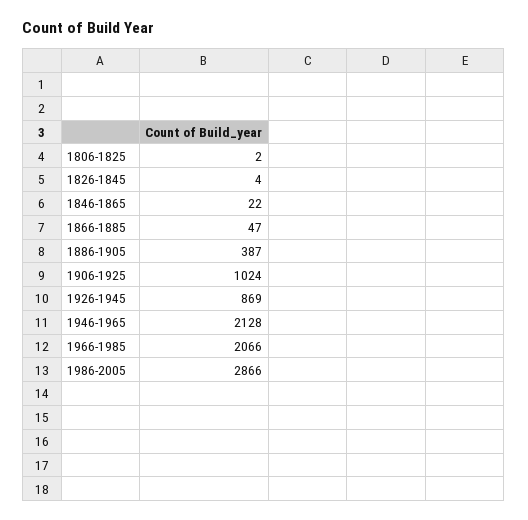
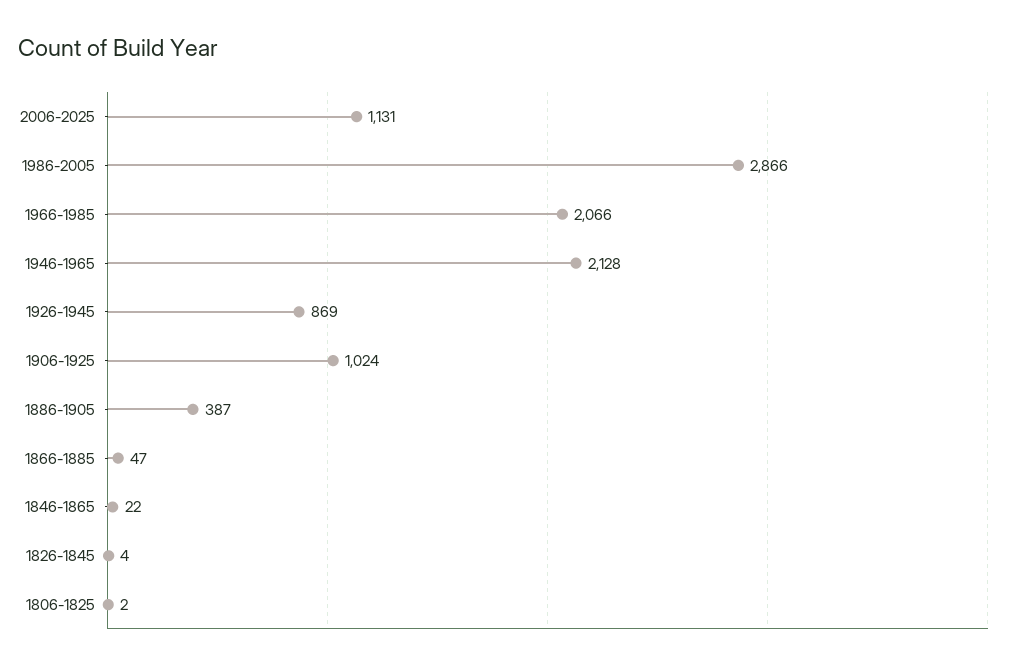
2006-2025: none -> 1131

